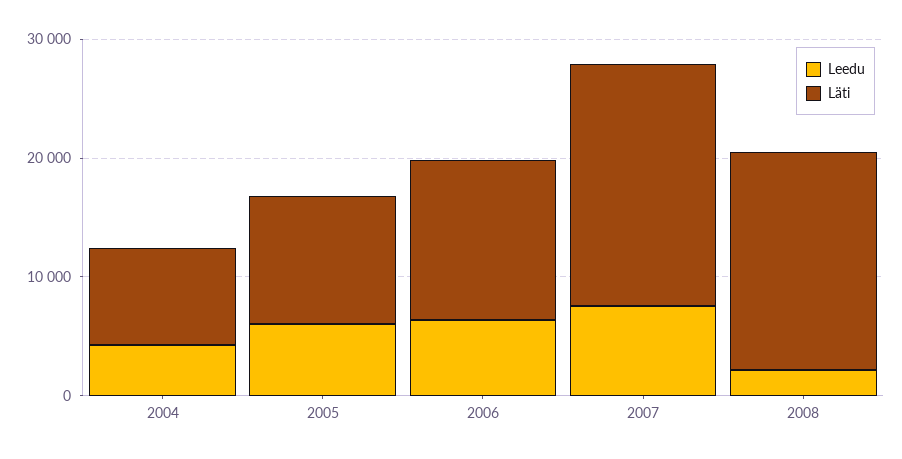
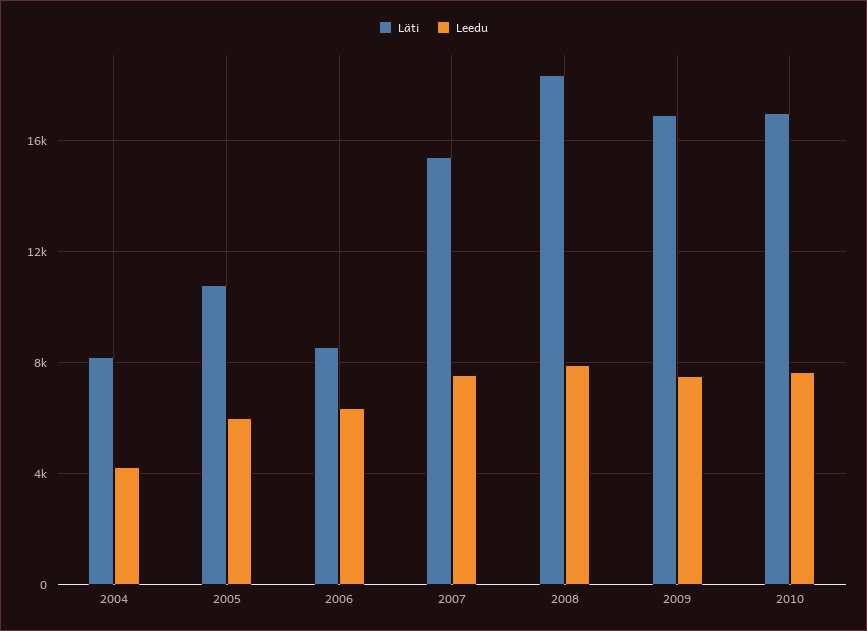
Läti, 2006: 14000 -> 8500
Läti, 2007: 20000 -> 15500
Leedu, 2008: 2000 -> 8000
Läti, 2009: none -> 17000
Leedu, 2009: none -> 7500
Läti, 2010: none -> 17000
Leedu, 2010: none -> 7500

